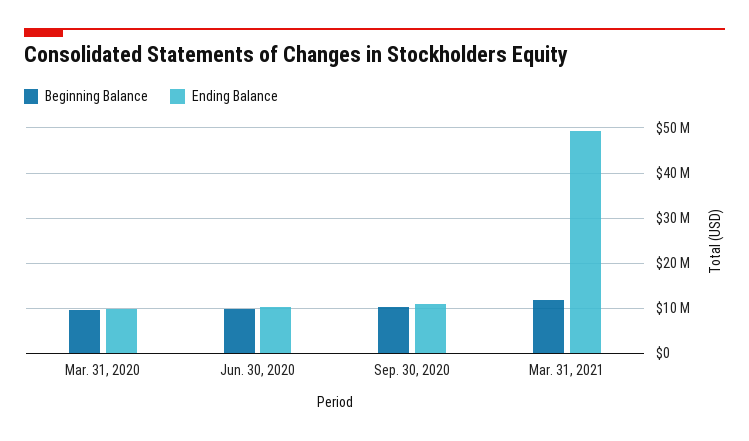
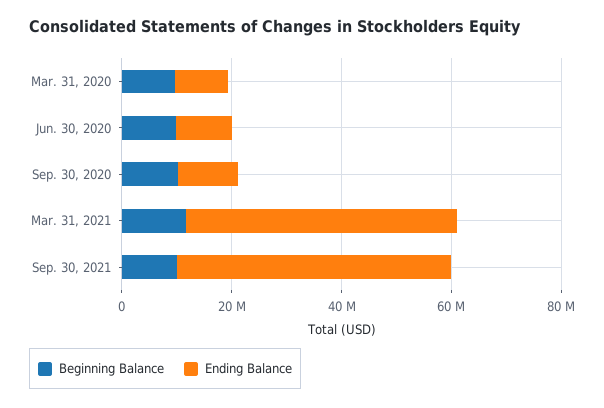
Beginning Balance, Sep. 30, 2021: none -> 10000000
Ending Balance, Sep. 30, 2021: none -> 50000000

